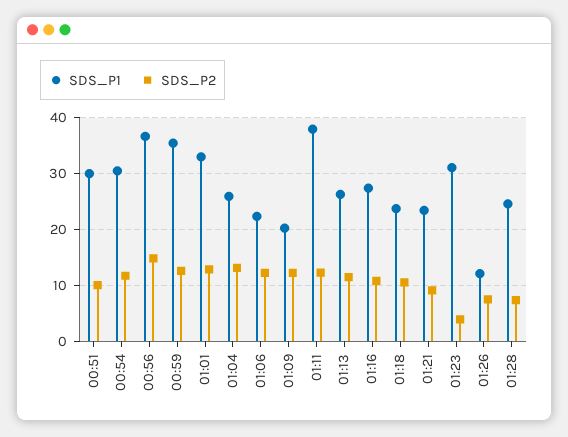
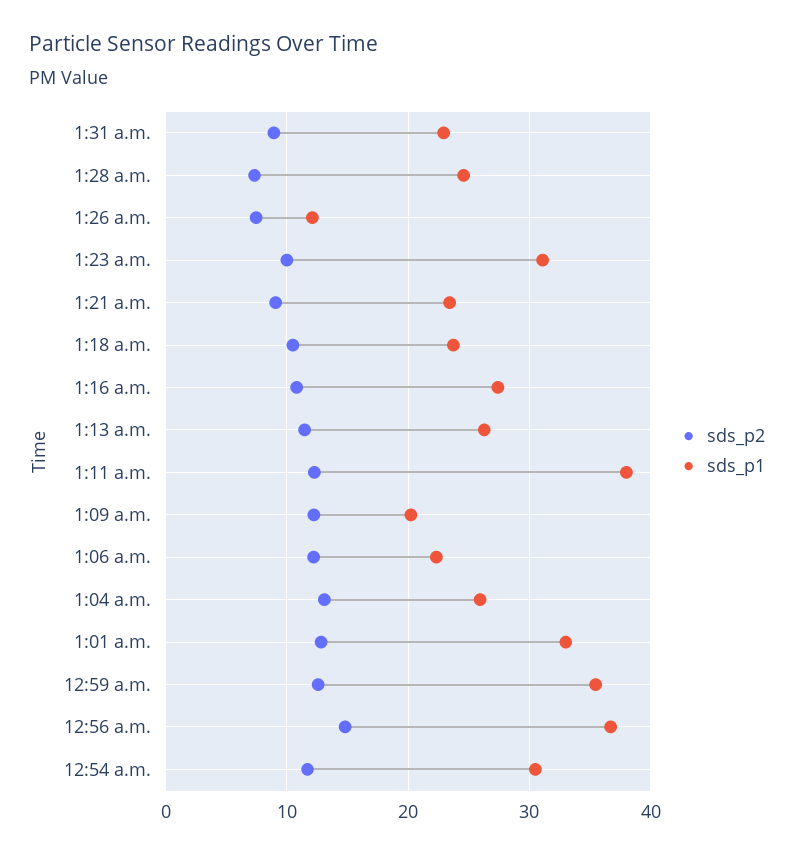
SDS_P1, 00:51: 30 -> none
SDS_P2, 00:51: 10 -> none
SDS_P2, 01:23: 4 -> 10
SDS_P2, 1:31 a.m.: none -> 9
SDS_P1, 1:31 a.m.: none -> 23

